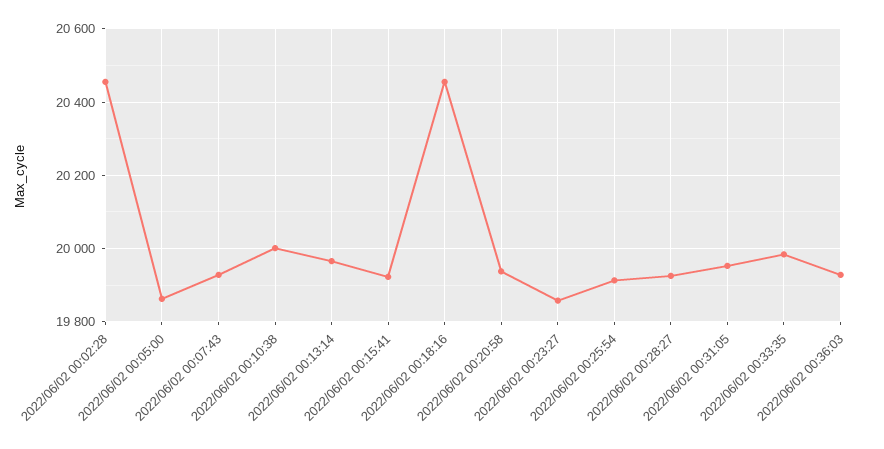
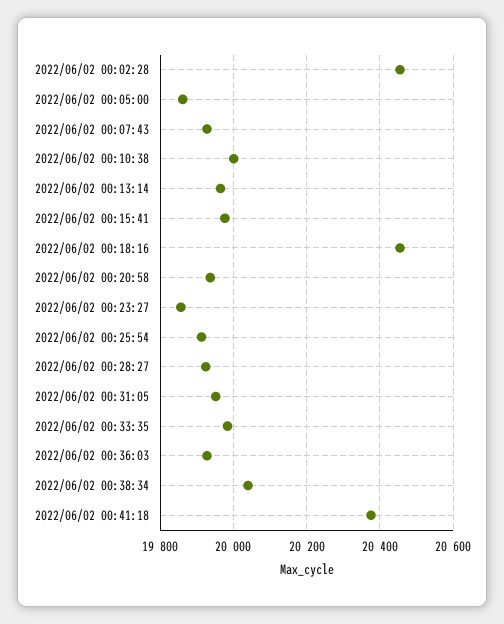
2022/06/02 00:15:41: 19920 -> 19980
2022/06/02 00:38:34: none -> 20040
2022/06/02 00:41:18: none -> 20380

